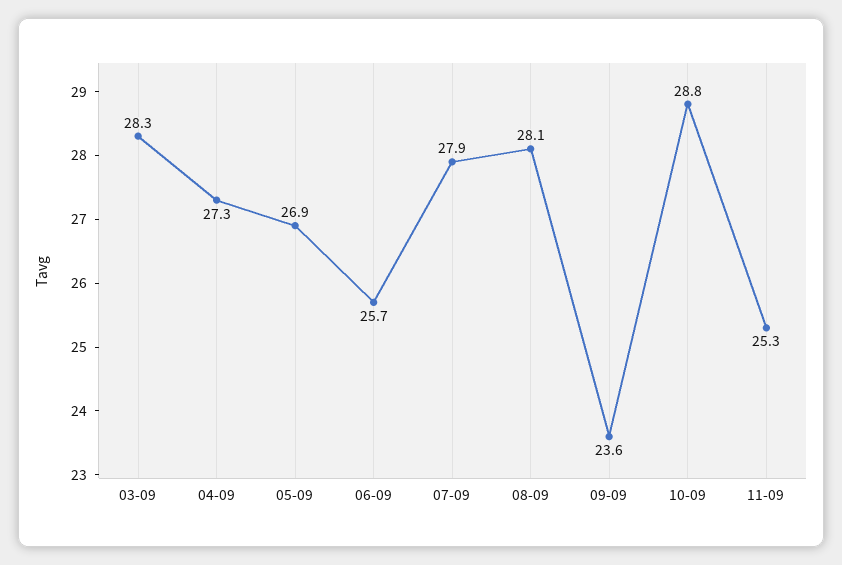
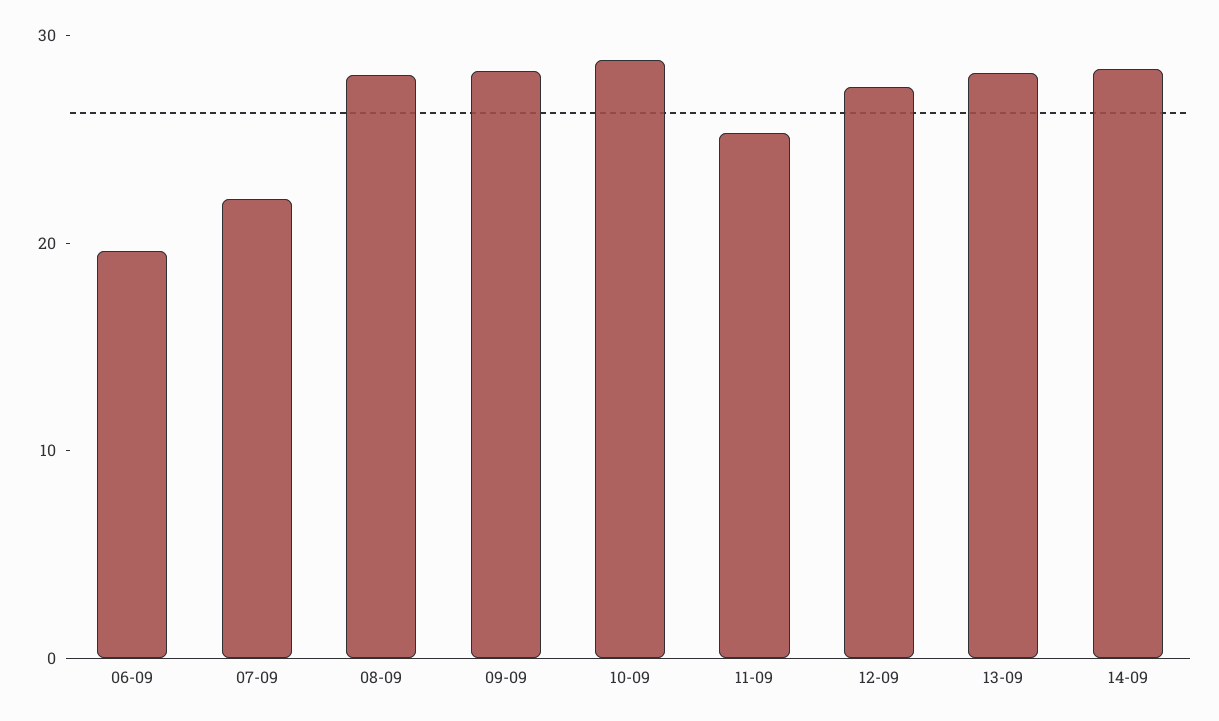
03-09: 28.3 -> none
04-09: 27.3 -> none
05-09: 26.9 -> none
06-09: 25.7 -> 20
07-09: 27.9 -> 22
09-09: 23.6 -> 28
12-09: none -> 28
13-09: none -> 28
14-09: none -> 28

